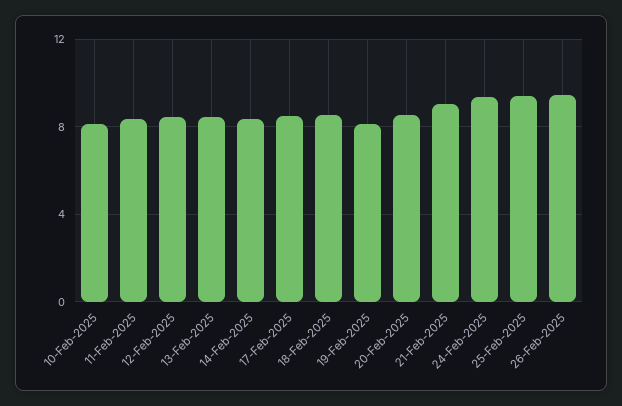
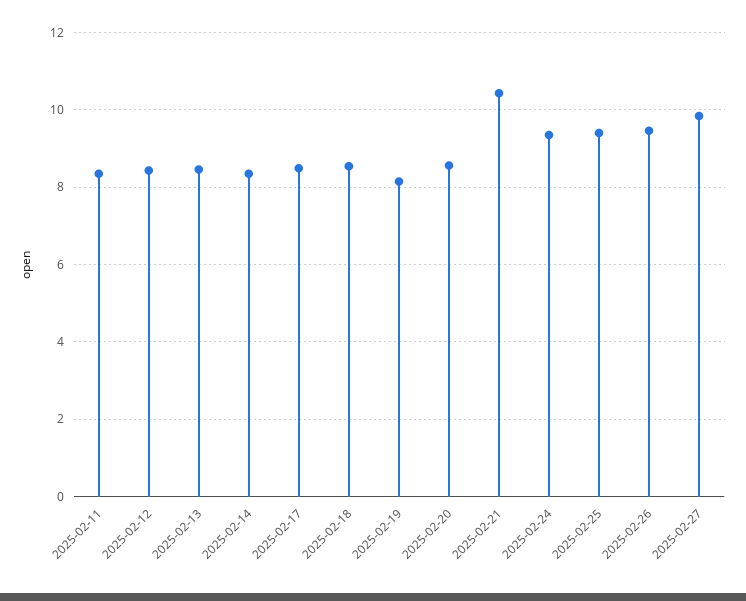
10-Feb-2025: 8 -> none
21-Feb-2025: 9 -> 10.4
2025-02-27: none -> 9.8

